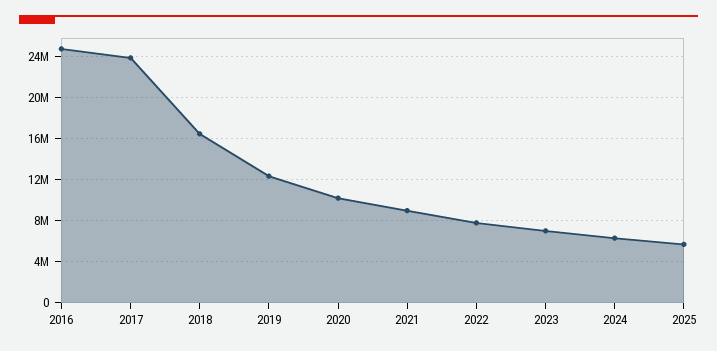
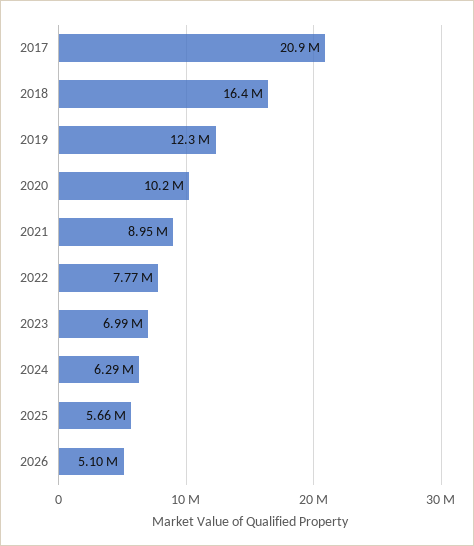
2016: 25000000 -> none
2017: 24000000 -> 20900000
2026: none -> 5100000

